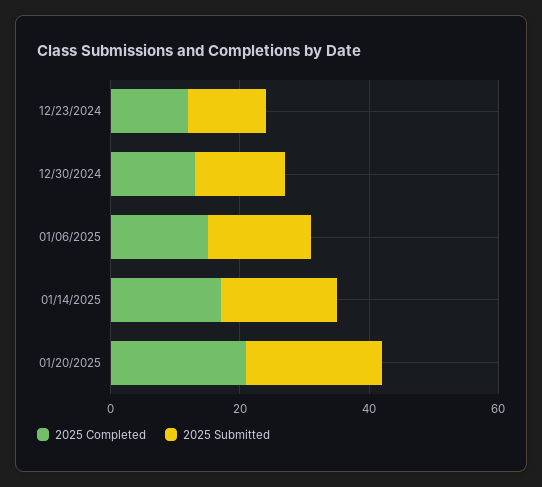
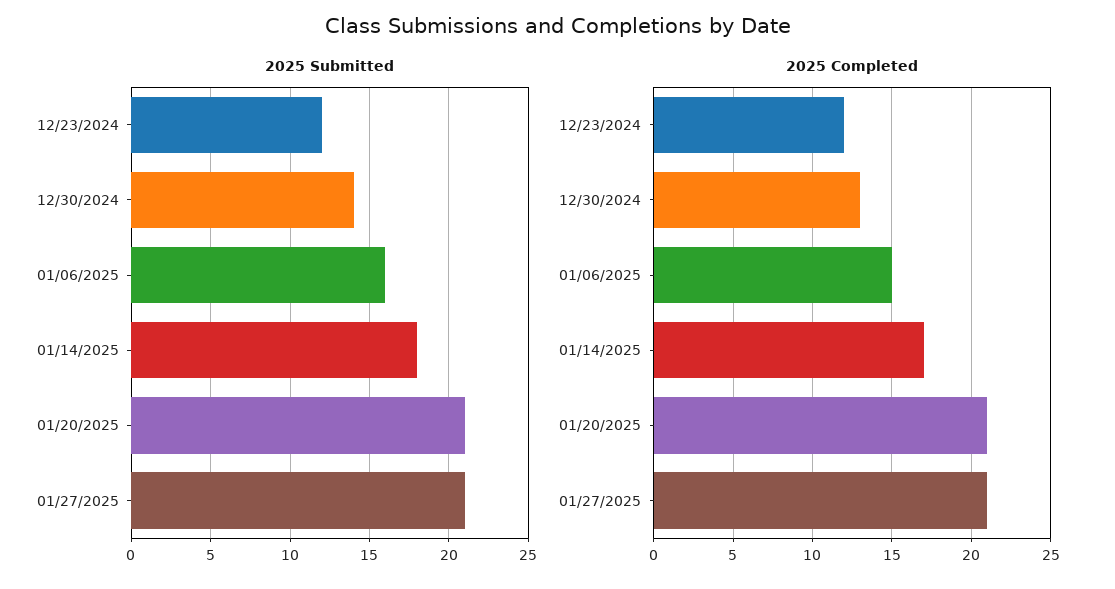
2025 Submitted, 01/27/2025: none -> 21
2025 Completed, 01/27/2025: none -> 21

